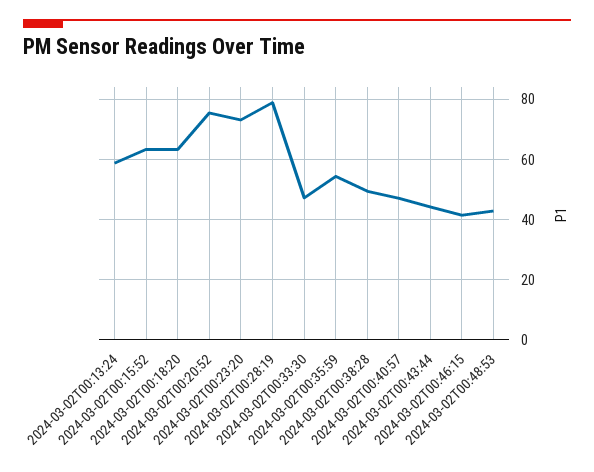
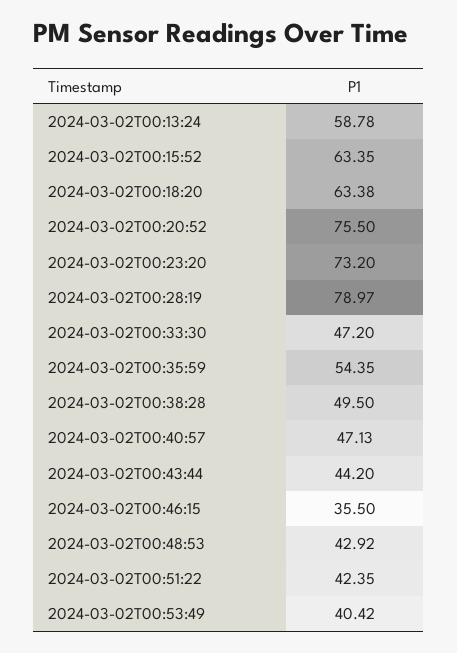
2024-03-02T00:46:15: 42 -> 35.5
2024-03-02T00:51:22: none -> 42.35
2024-03-02T00:53:49: none -> 40.42

